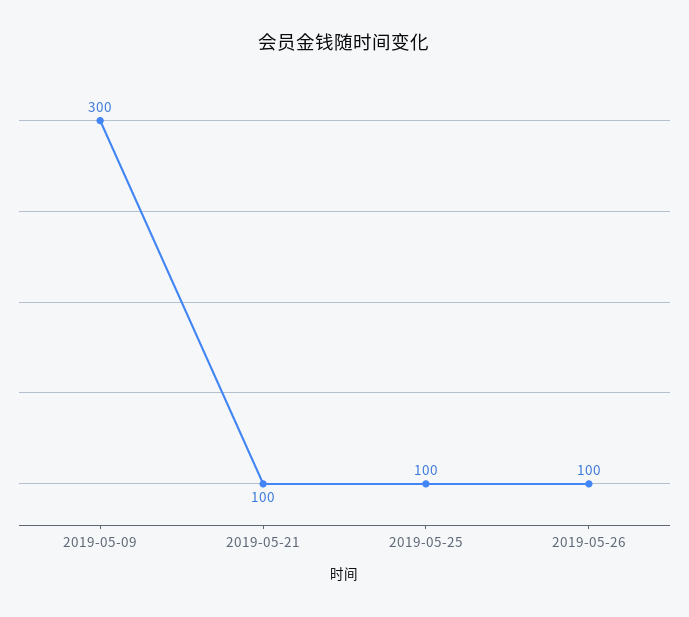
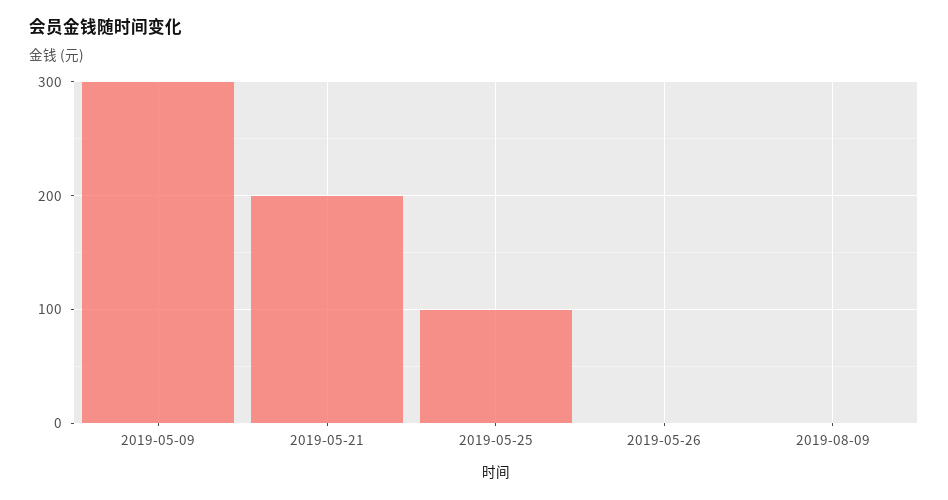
2019-05-21: 100 -> 200
2019-05-26: 100 -> 0
2019-08-09: none -> 0

